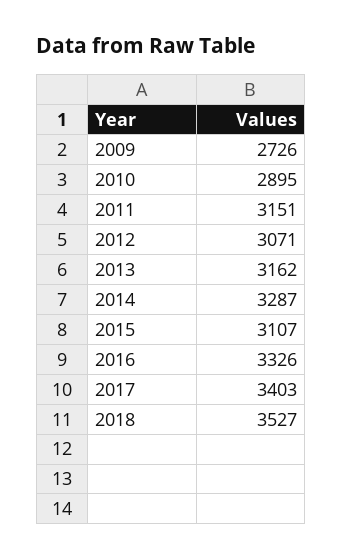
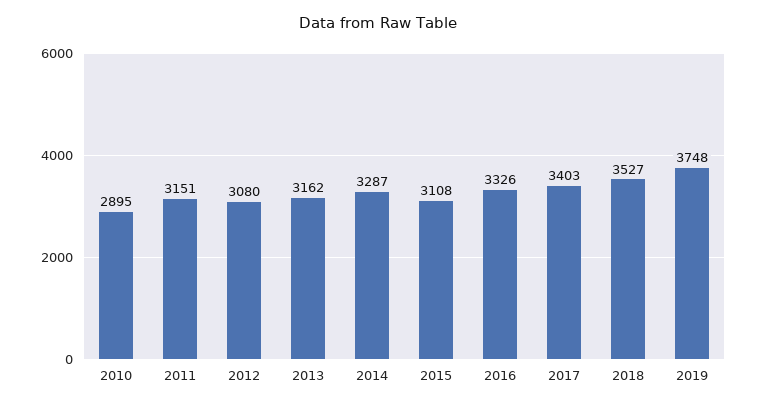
2009: 2726 -> none
2012: 3071 -> 3080
2015: 3107 -> 3108
2019: none -> 3748

